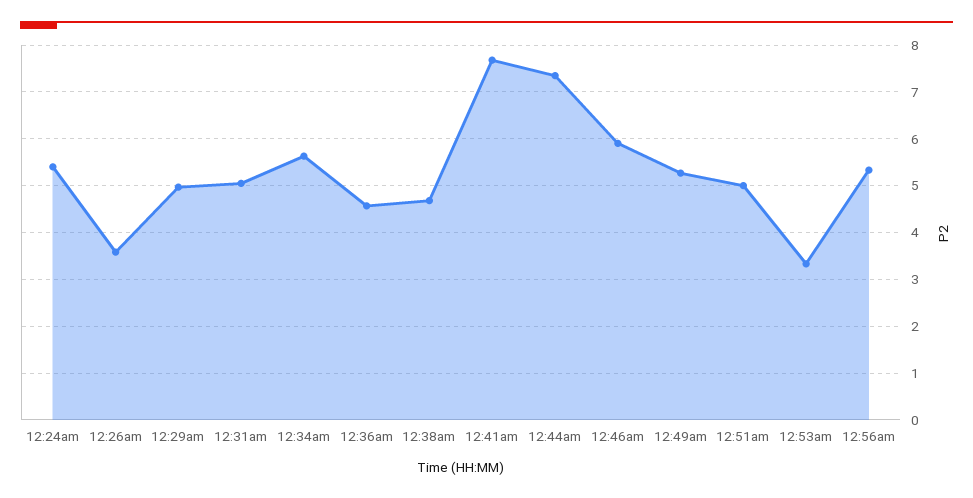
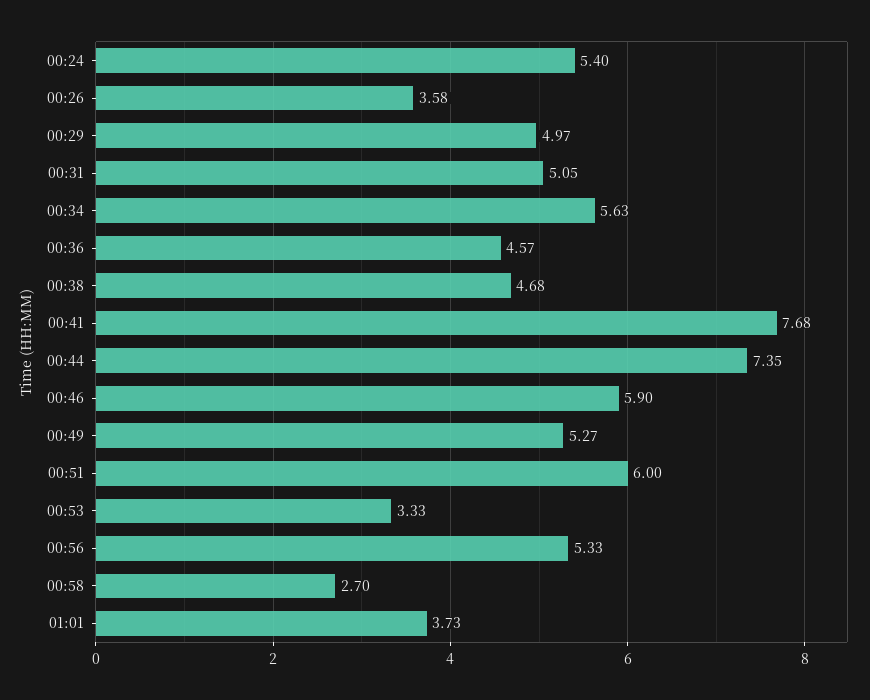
12:51am: 5 -> 6
00:58: none -> 2.7
01:01: none -> 3.73

